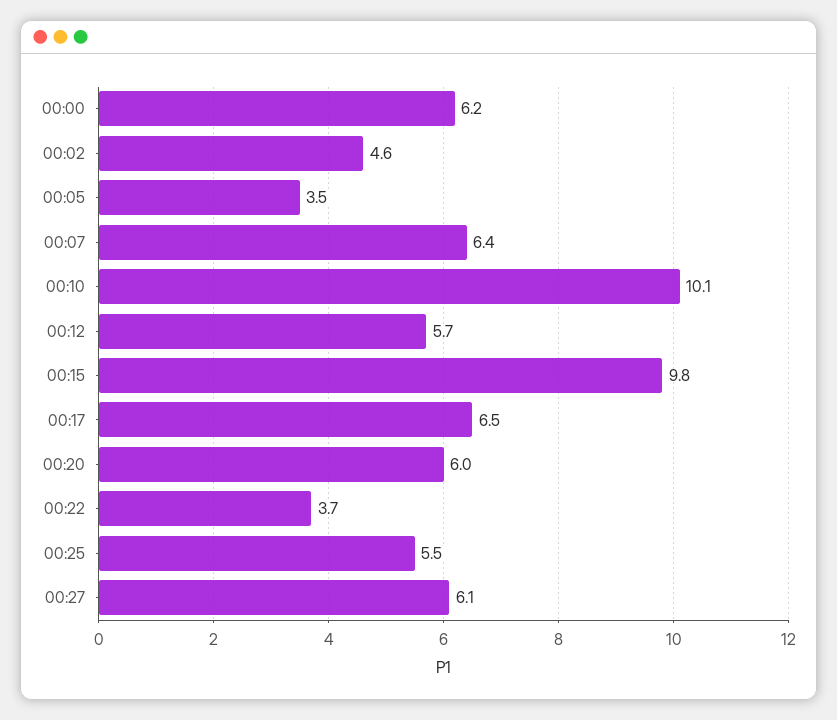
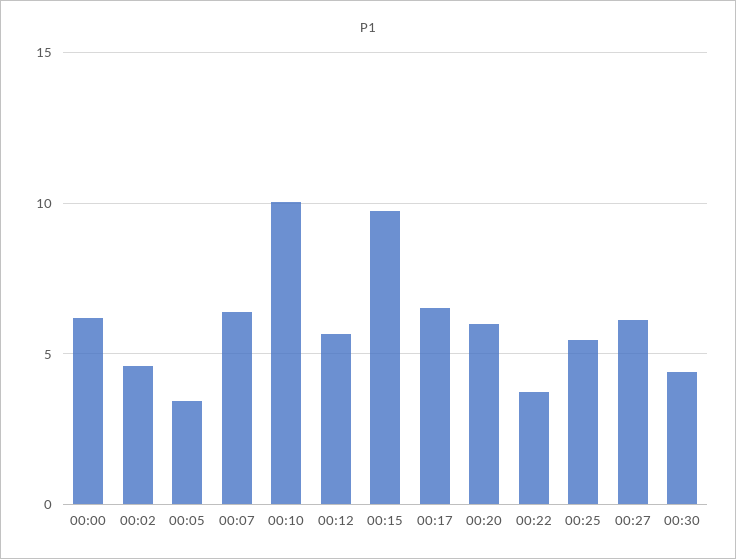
00:30: none -> 4.5

